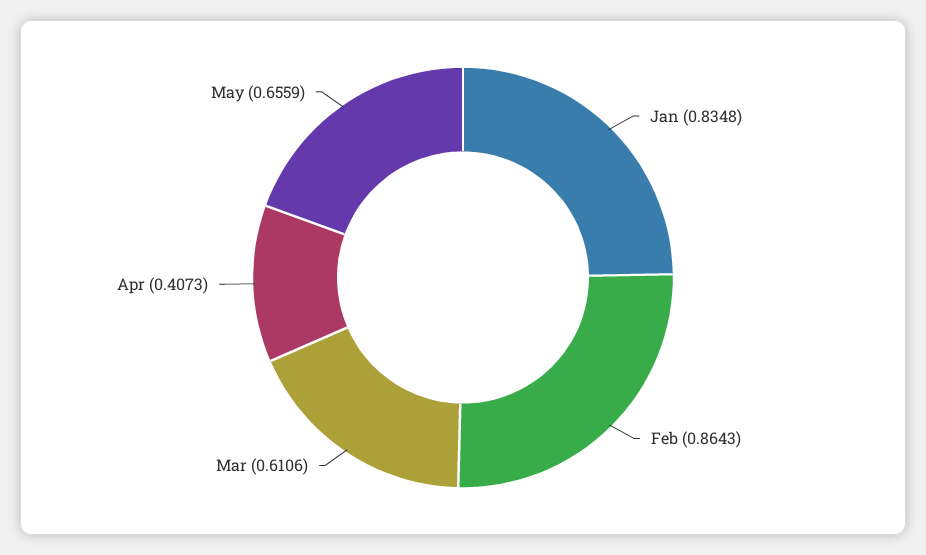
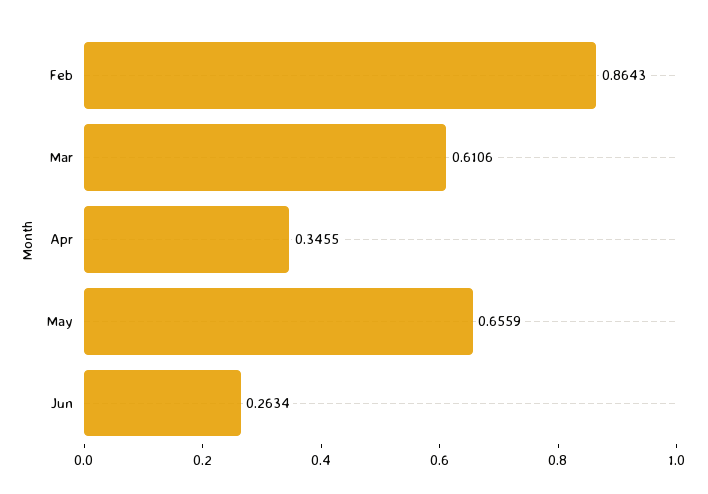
Jan: 0.8348 -> none
Apr: 0.4073 -> 0.3455
Jun: none -> 0.2634

